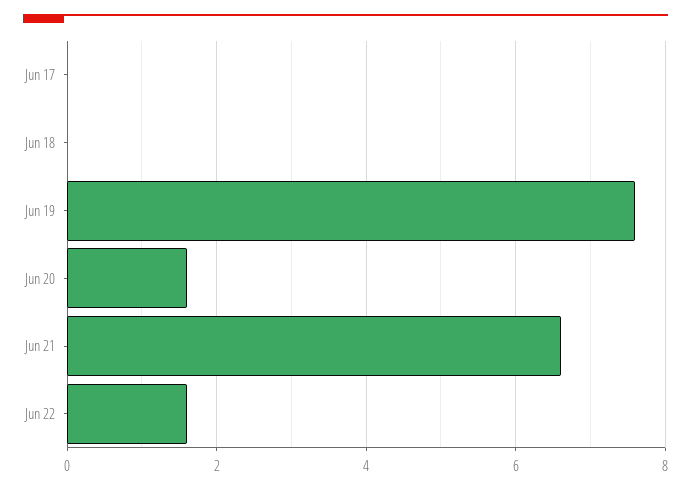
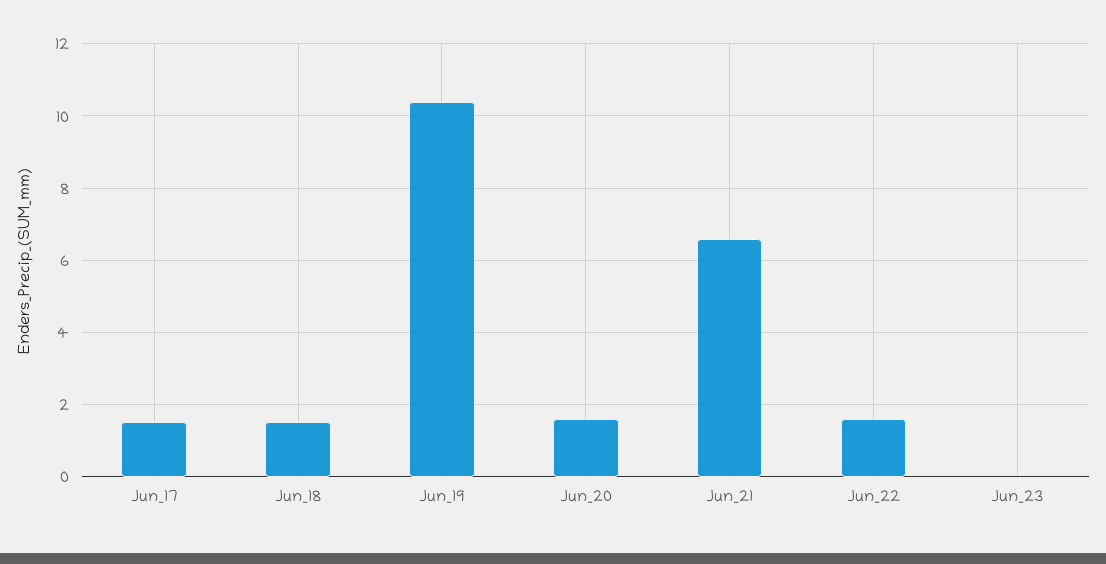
Jun 17: 0 -> 1.5
Jun 18: 0 -> 1.5
Jun 19: 7.5 -> 10.5
Jun_23: none -> 0

